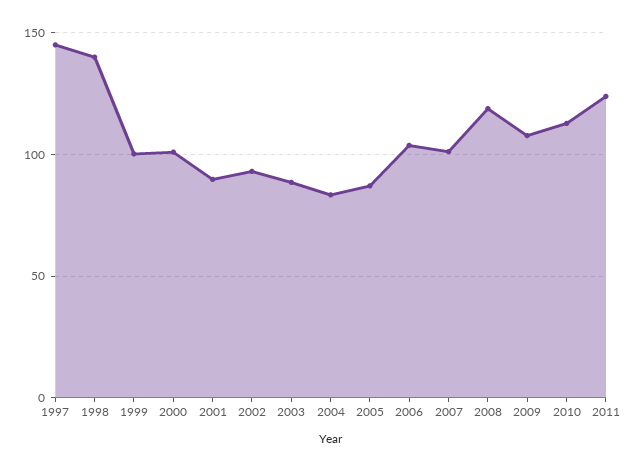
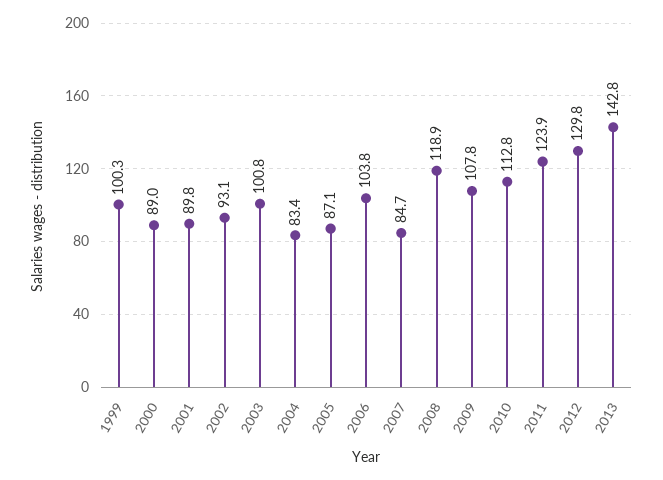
1997: 145 -> none
1998: 140 -> none
2000: 100 -> 89
2003: 90 -> 100.8
2007: 100 -> 84.7
2012: none -> 129.8
2013: none -> 142.8

